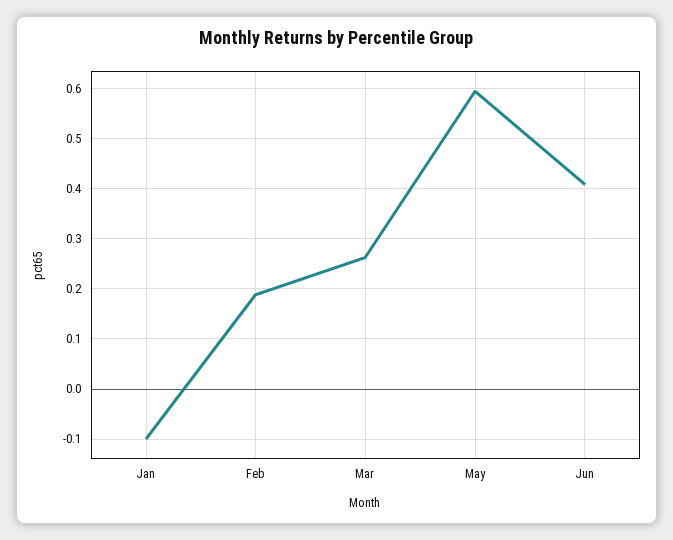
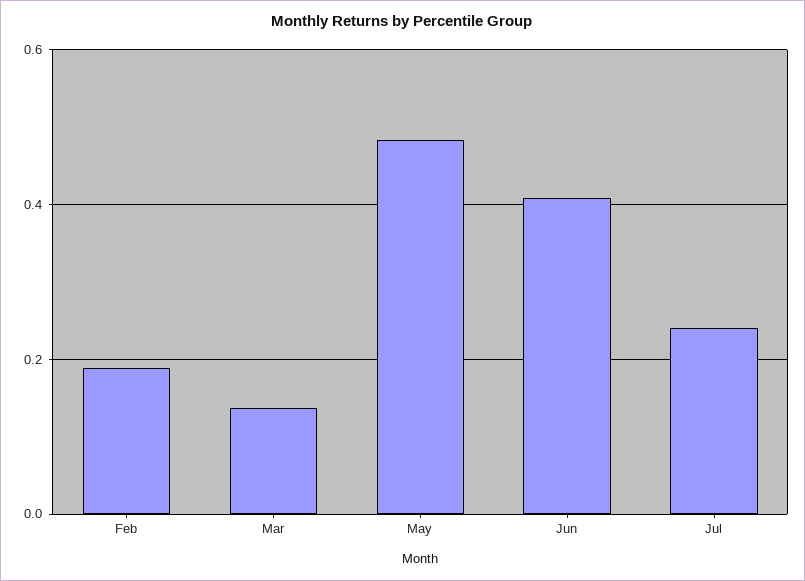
Jan: -0.1 -> none
Mar: 0.26 -> 0.14
May: 0.6 -> 0.48
Jul: none -> 0.24

